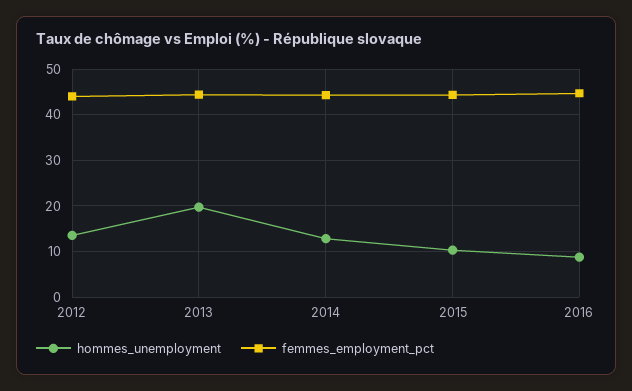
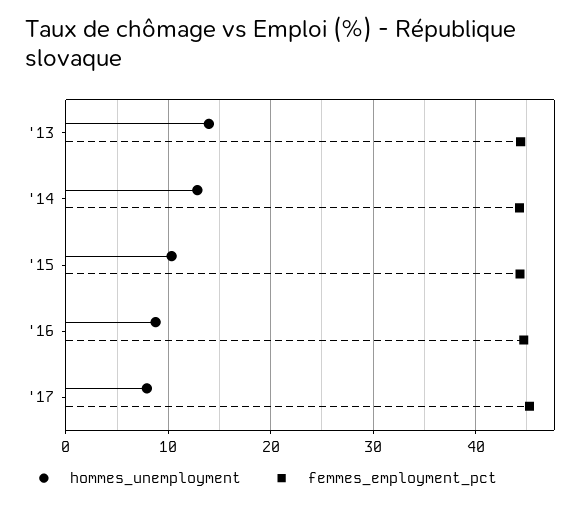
hommes_unemployment, 2012: 14 -> none
femmes_employment_pct, 2012: 44 -> none
hommes_unemployment, 2013: 20 -> 14
hommes_unemployment, '17: none -> 8
femmes_employment_pct, '17: none -> 45

